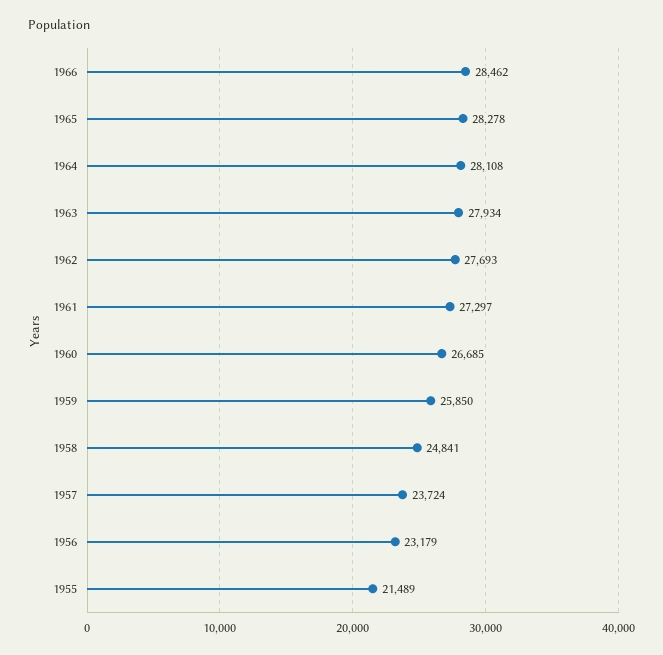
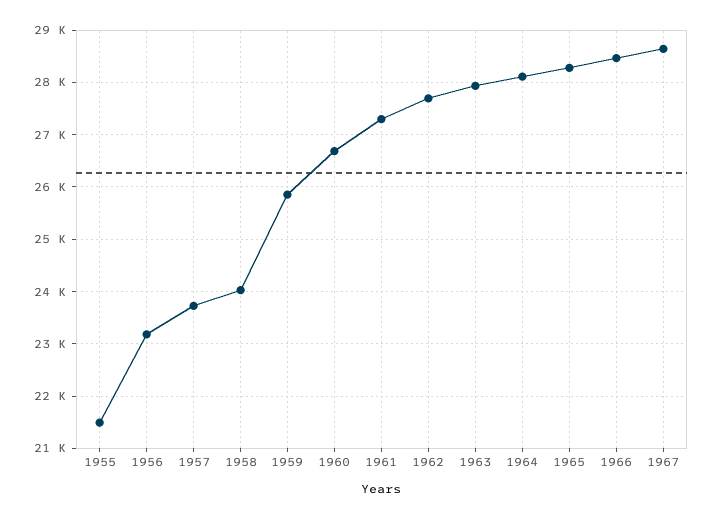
1958: 24841 -> 24000
1967: none -> 28600

